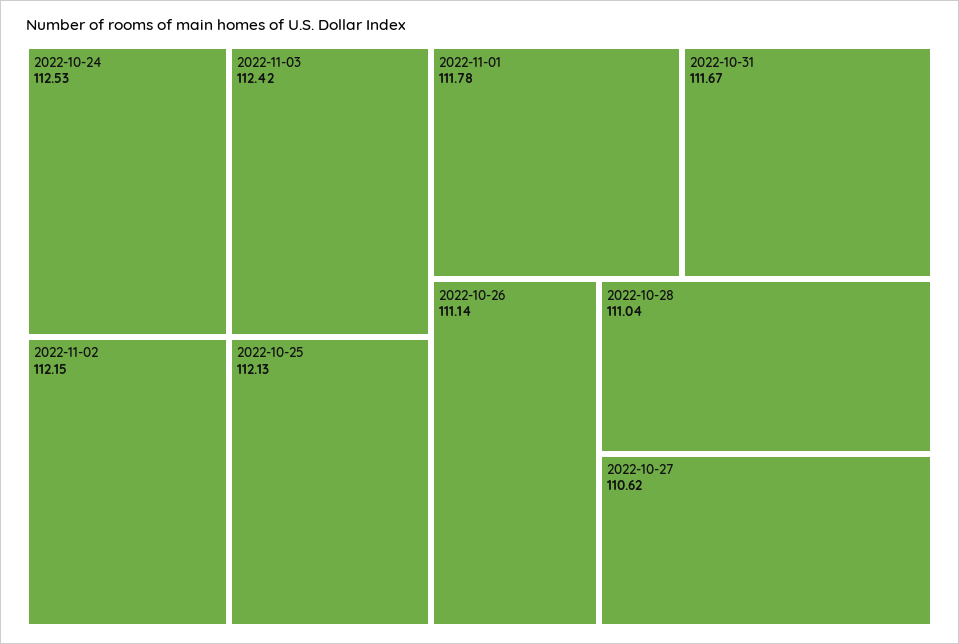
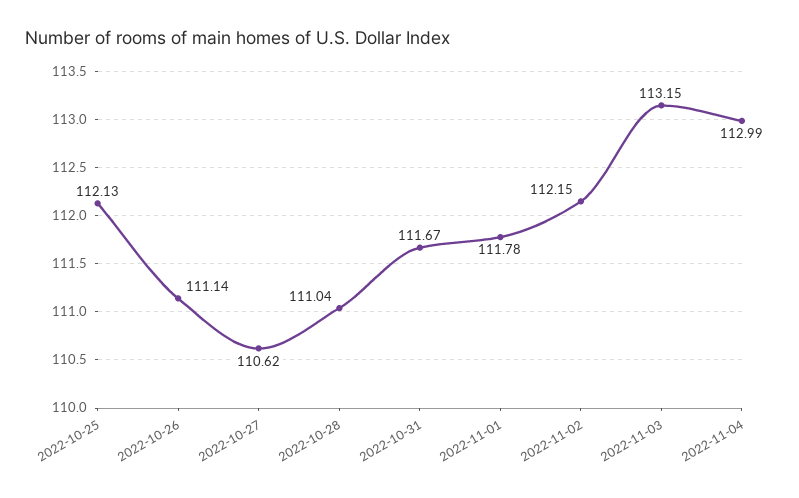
2022-10-24: 112.53 -> none
2022-11-03: 112.42 -> 113.15
2022-11-04: none -> 112.99

